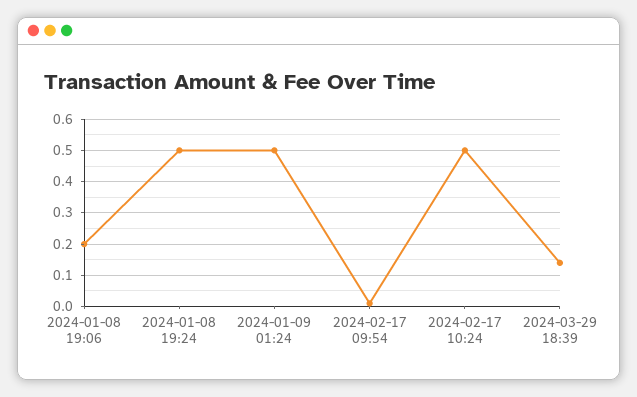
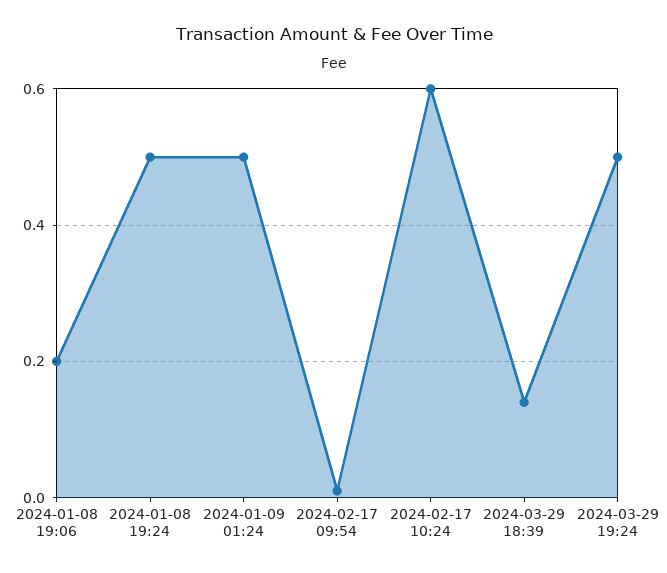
2024-02-17 10:24: 0.5 -> 0.6
2024-03-29 19:24: none -> 0.5

